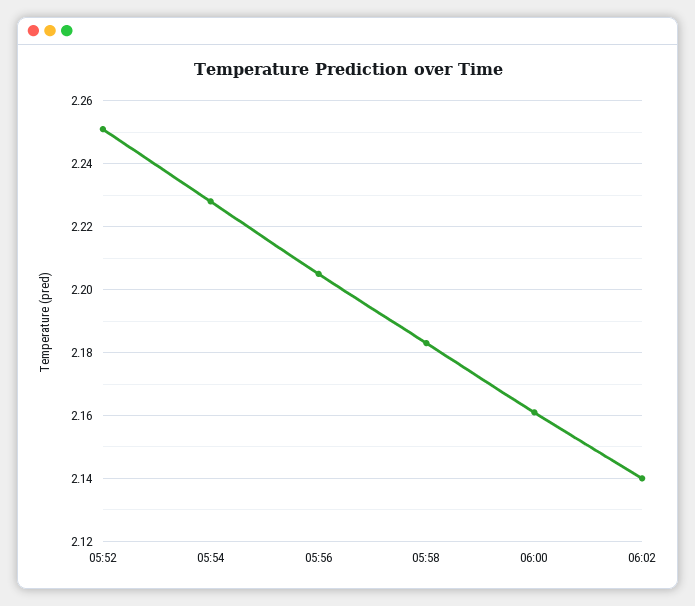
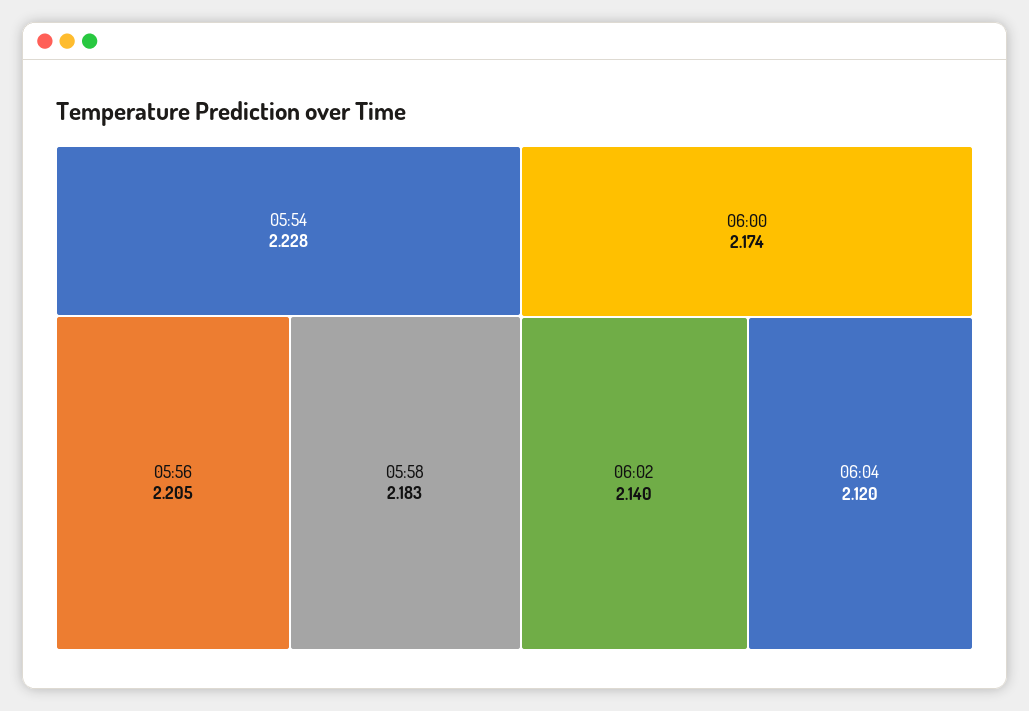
05:52: 2.25 -> none
06:00: 2.16 -> 2.174
06:04: none -> 2.12

